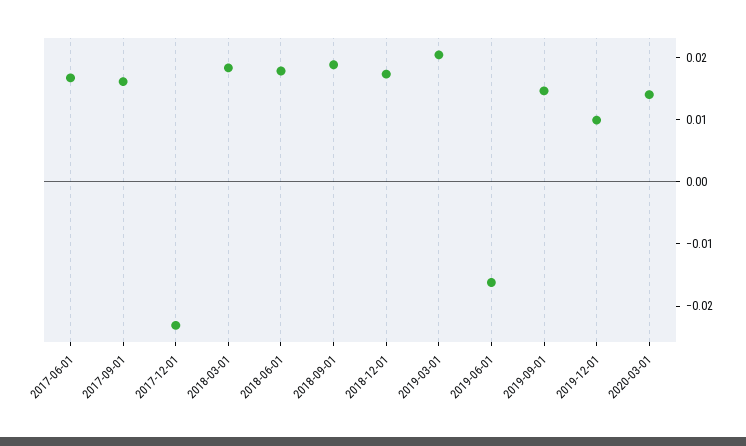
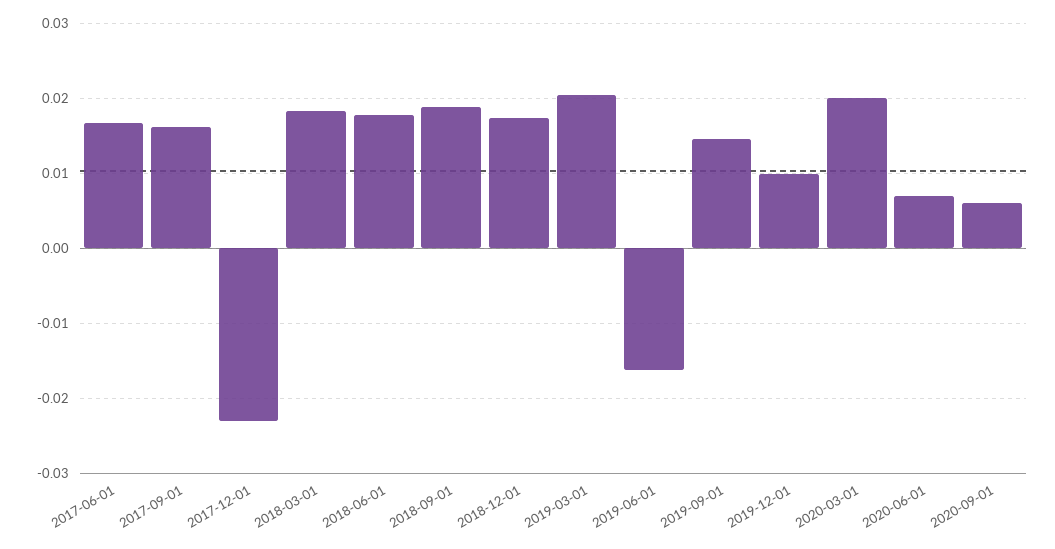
2020-03-01: 0.014 -> 0.02
2020-06-01: none -> 0.007
2020-09-01: none -> 0.006

